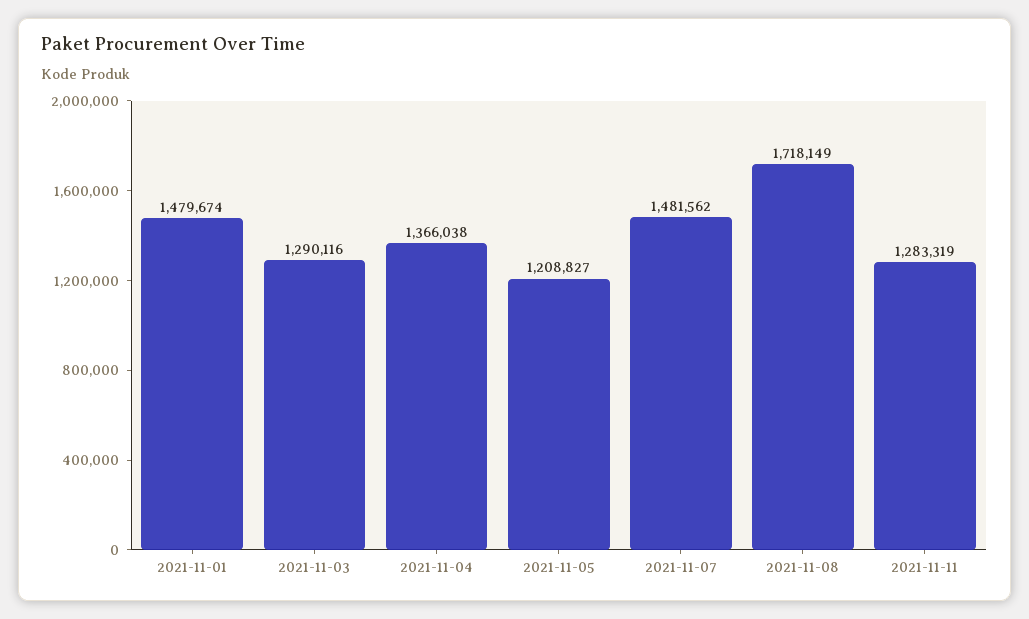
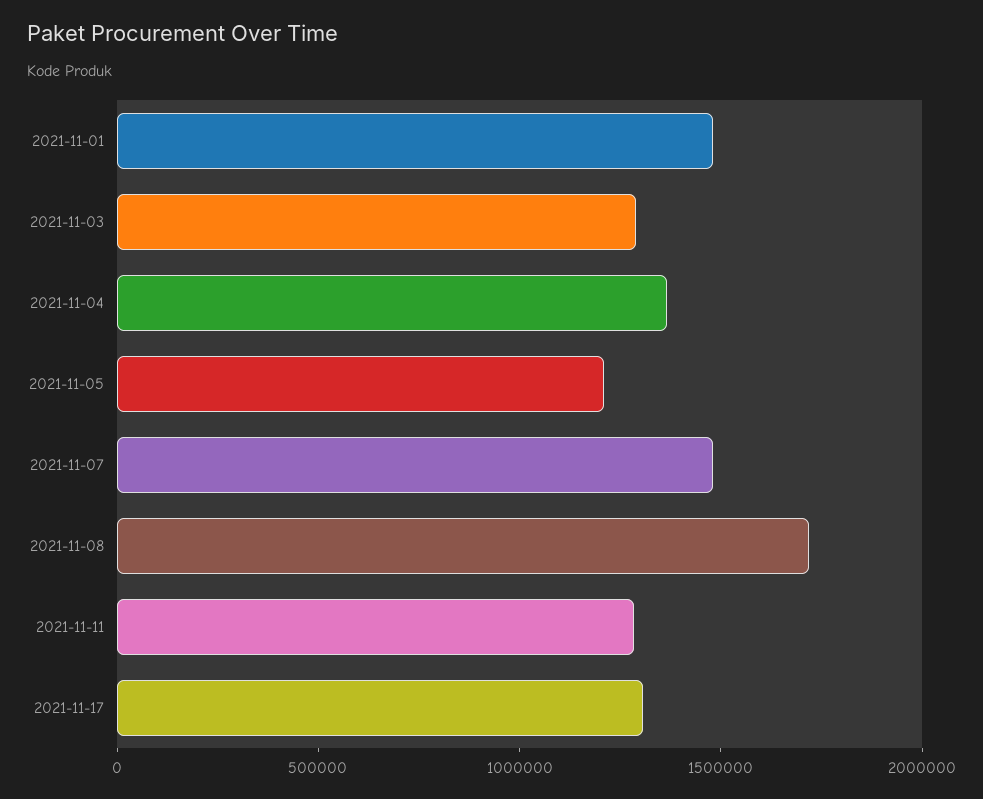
2021-11-17: none -> 1300000

